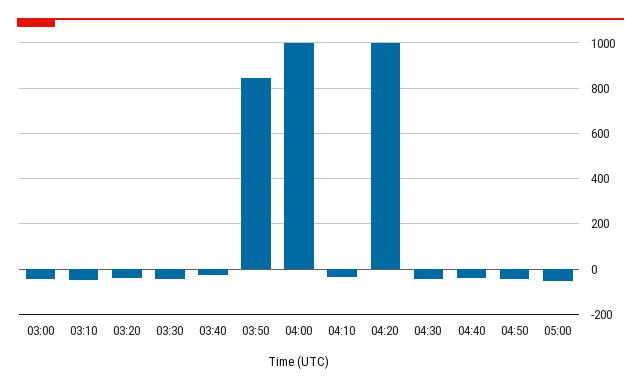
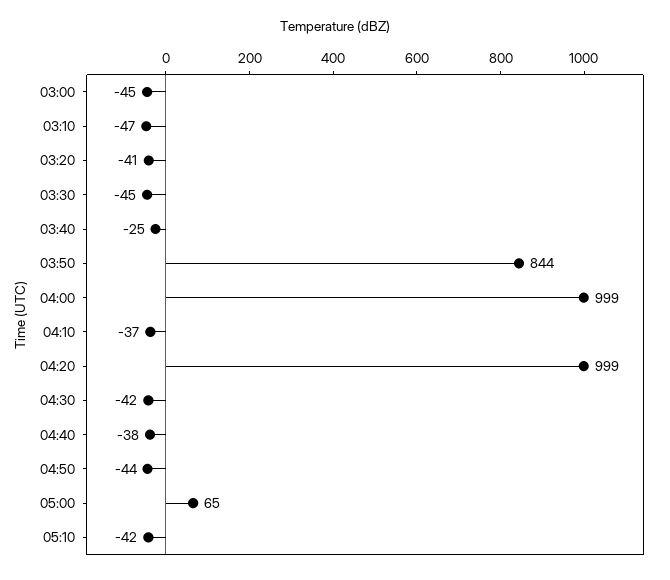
05:00: -50 -> 65
05:10: none -> -42

